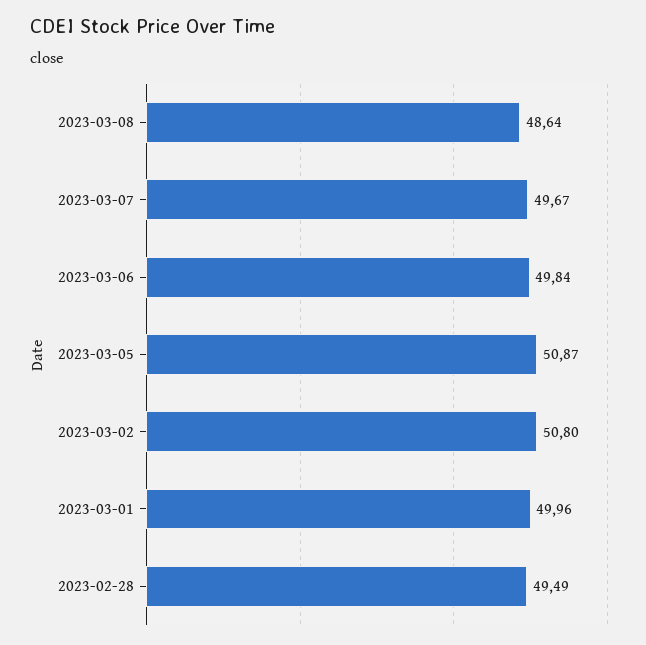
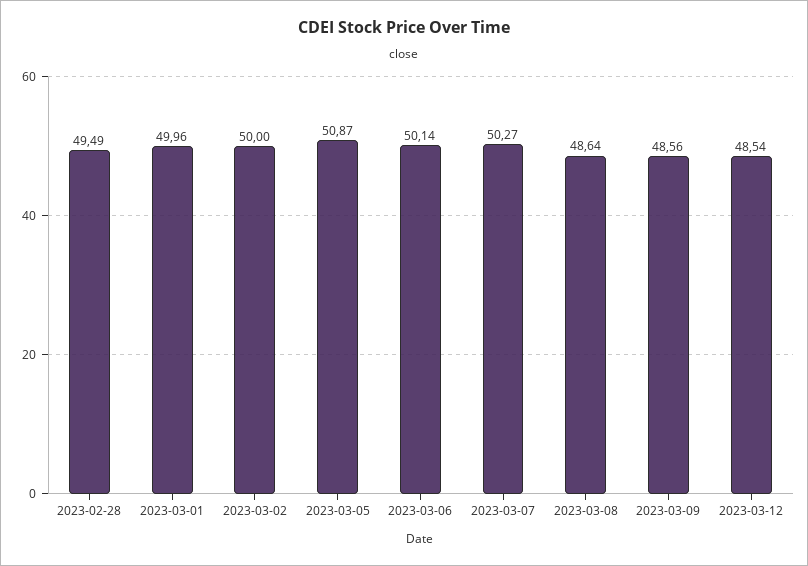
2023-03-07: 49.67 -> 50.27
2023-03-06: 49.84 -> 50.14
2023-03-02: 50.8 -> 50
2023-03-09: none -> 48.56
2023-03-12: none -> 48.54

